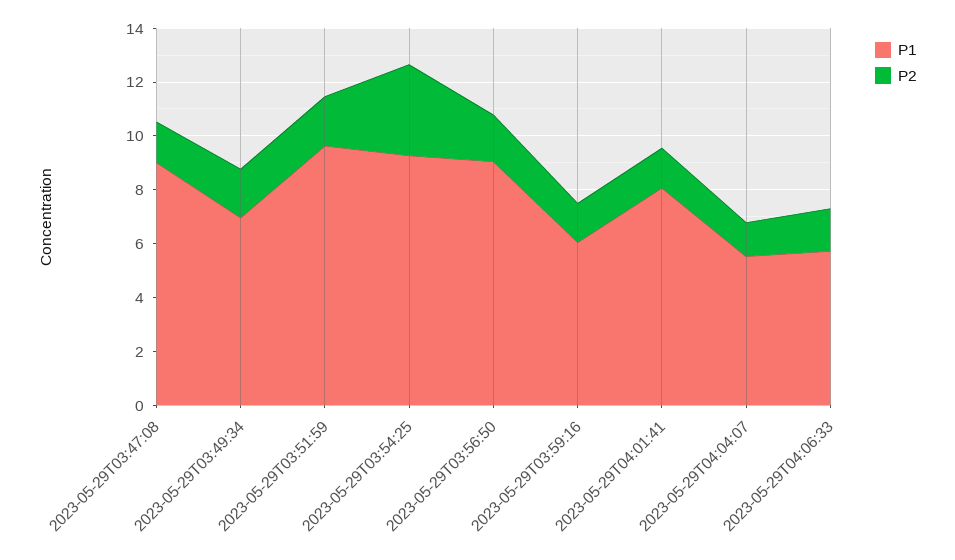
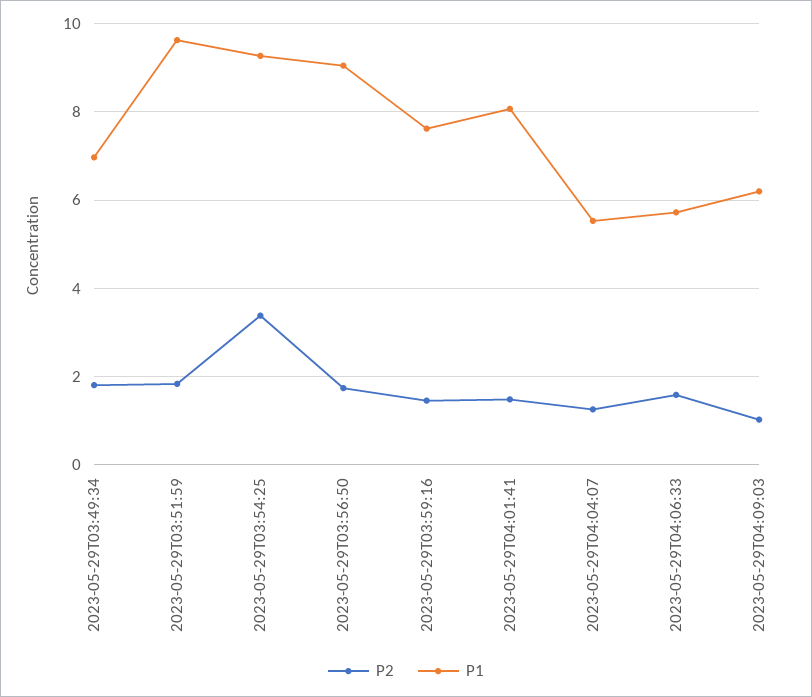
P1, 2023-05-29T03:47:08: 9 -> none
P2, 2023-05-29T03:47:08: 1.5 -> none
P1, 2023-05-29T03:59:16: 6 -> 7.6
P2, 2023-05-29T04:09:03: none -> 1
P1, 2023-05-29T04:09:03: none -> 6.2

